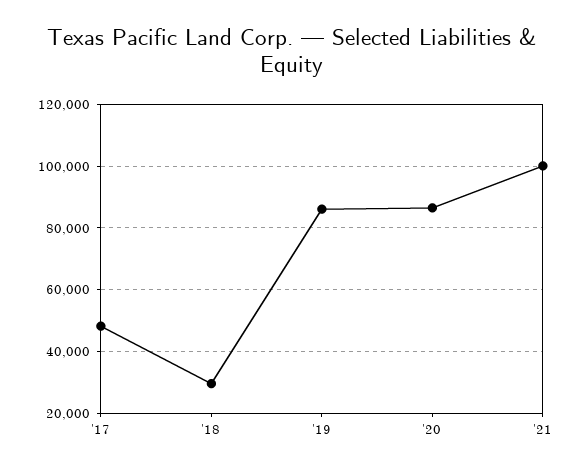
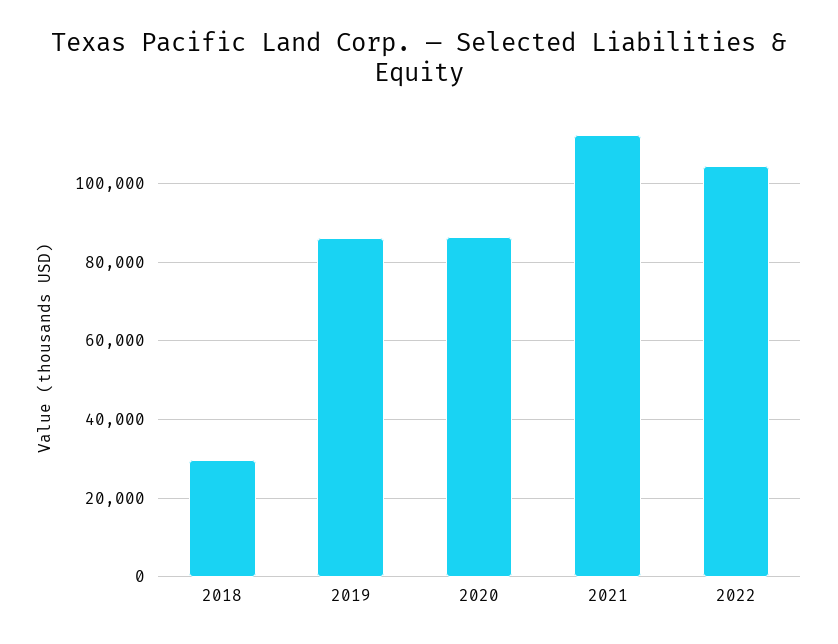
'17: 48000 -> none
'21: 100000 -> 112000
2022: none -> 104000

